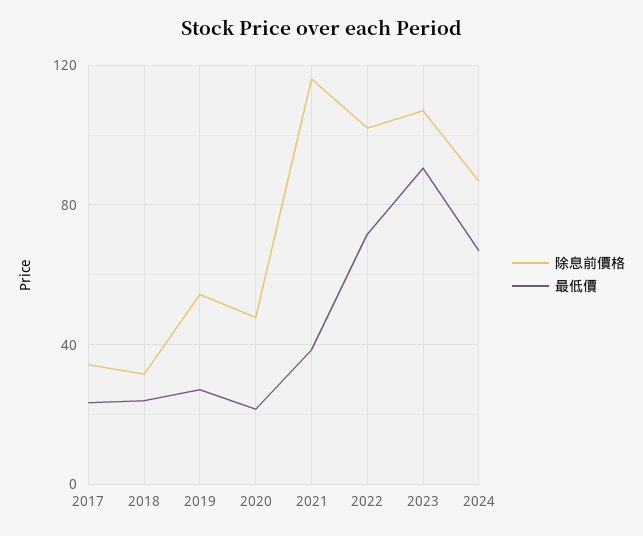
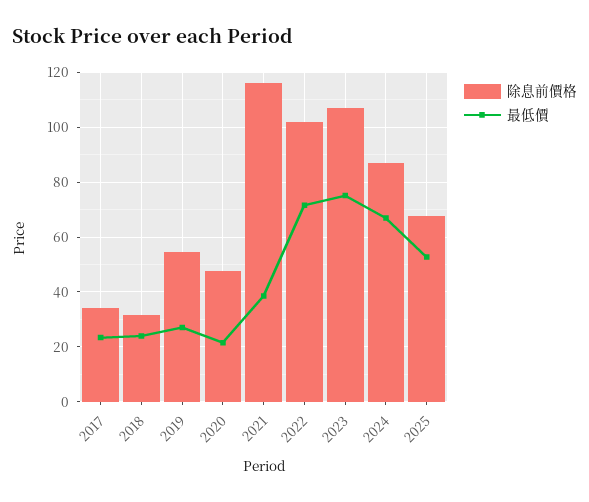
最低價, 2023: 90 -> 75
除息前價格, 2025: none -> 67.5
最低價, 2025: none -> 52.5

